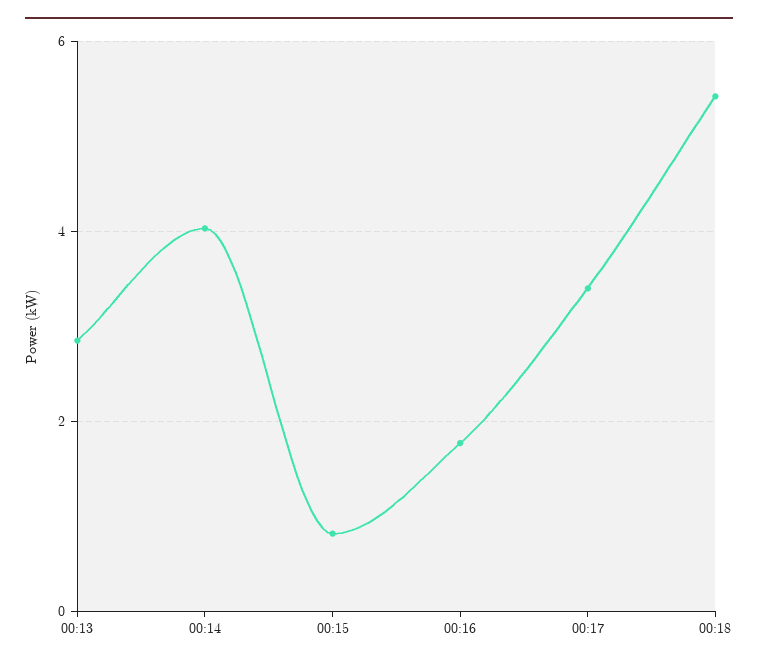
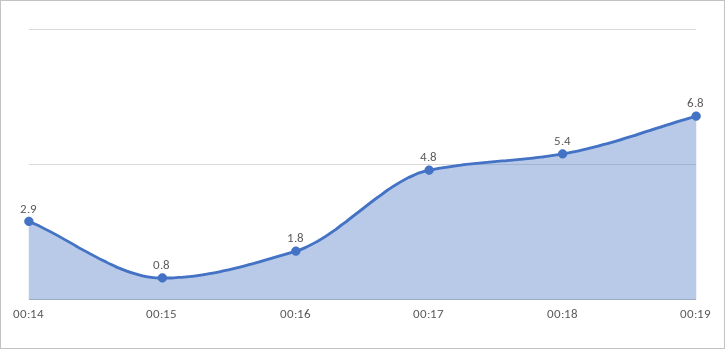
00:13: 2.8 -> none
00:14: 4 -> 2.9
00:17: 3.4 -> 4.8
00:19: none -> 6.8

